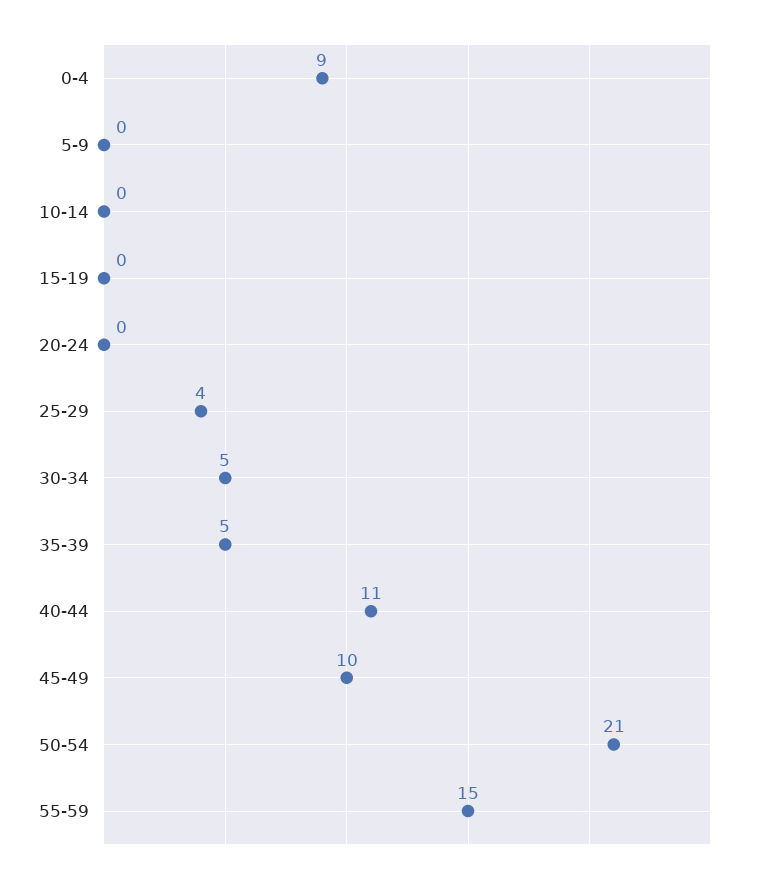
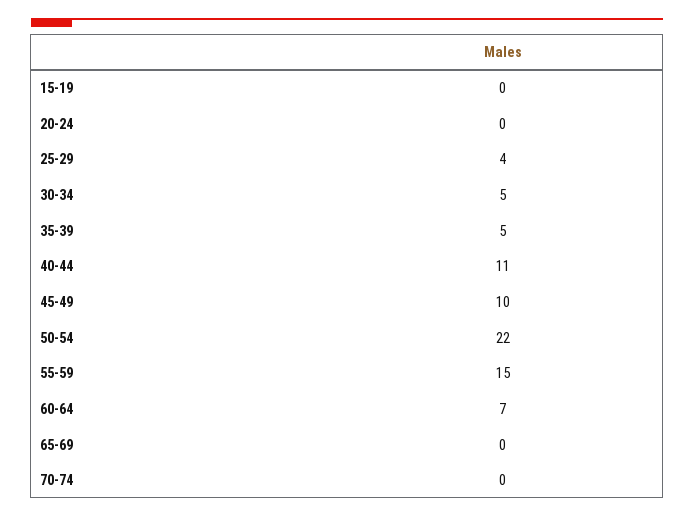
0-4: 9 -> none
5-9: 0 -> none
10-14: 0 -> none
50-54: 21 -> 22
60-64: none -> 7
65-69: none -> 0
70-74: none -> 0

